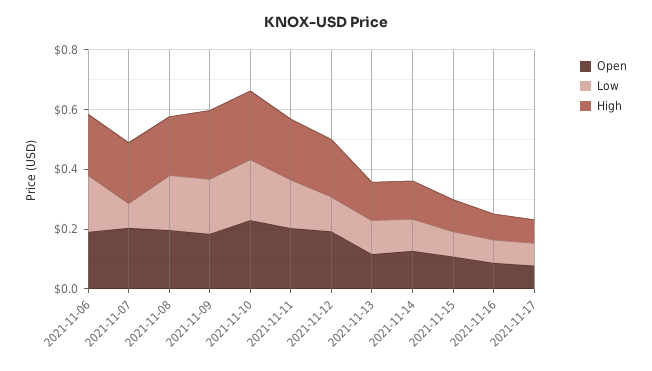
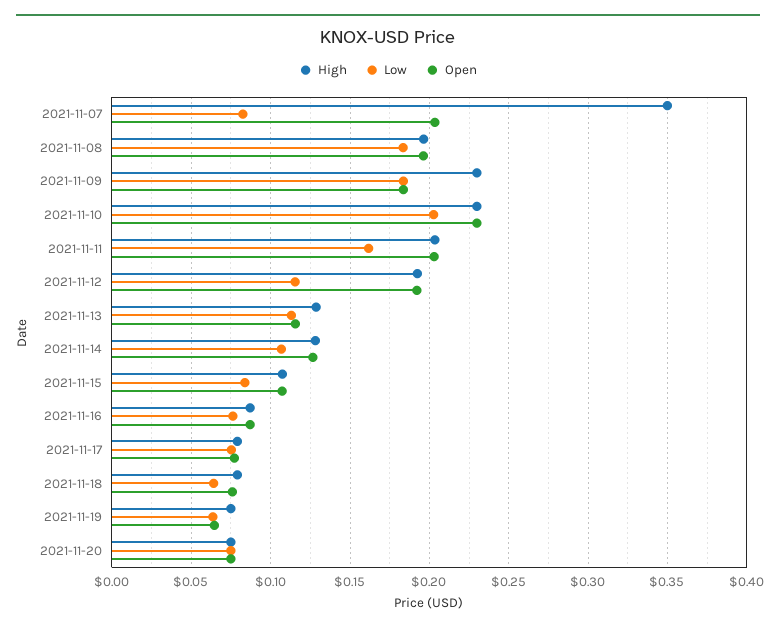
Open, 2021-11-06: 0.2 -> none
Low, 2021-11-06: 0.2 -> none
High, 2021-11-06: 0.2 -> none
High, 2021-11-07: 0.2 -> 0.35
High, 2021-11-18: none -> 0.08
Low, 2021-11-18: none -> 0.065
Open, 2021-11-18: none -> 0.075
High, 2021-11-19: none -> 0.075
Low, 2021-11-19: none -> 0.065
Open, 2021-11-19: none -> 0.065
High, 2021-11-20: none -> 0.075
Low, 2021-11-20: none -> 0.075
Open, 2021-11-20: none -> 0.075

